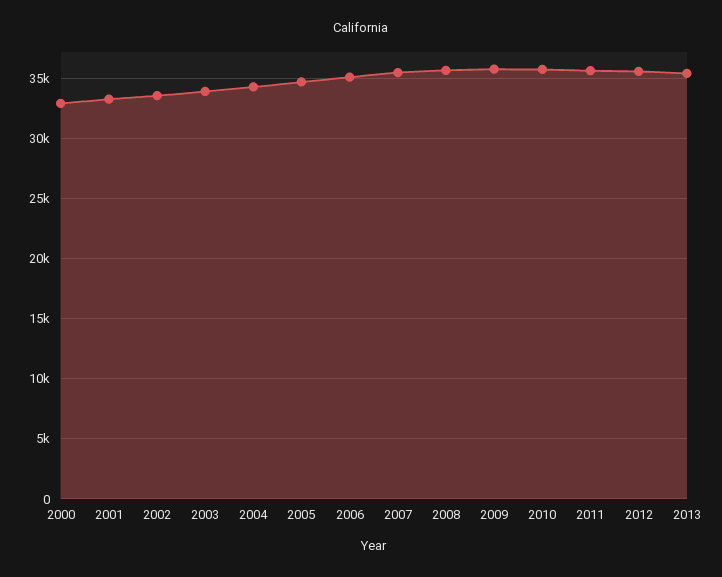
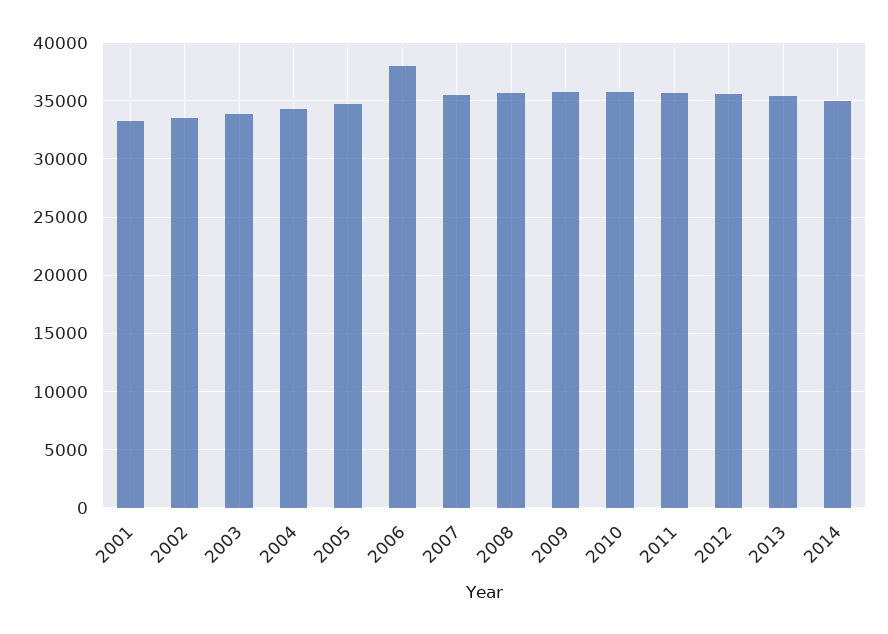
2000: 33000 -> none
2006: 35000 -> 38000
2014: none -> 35000

